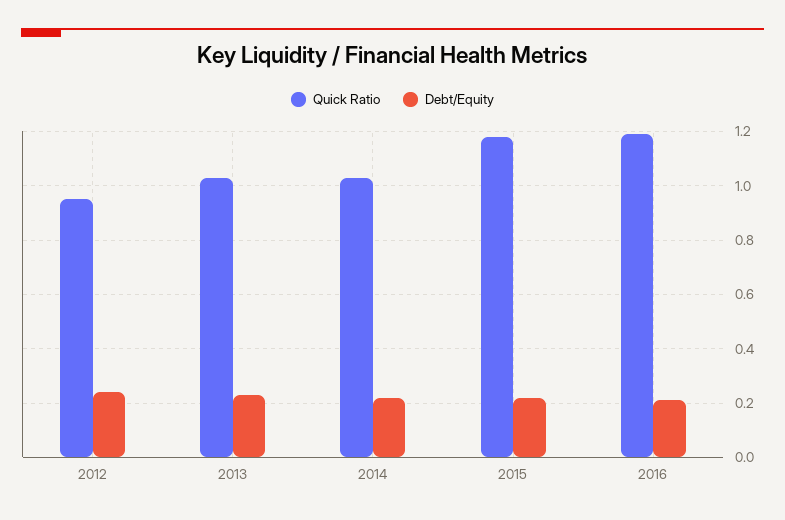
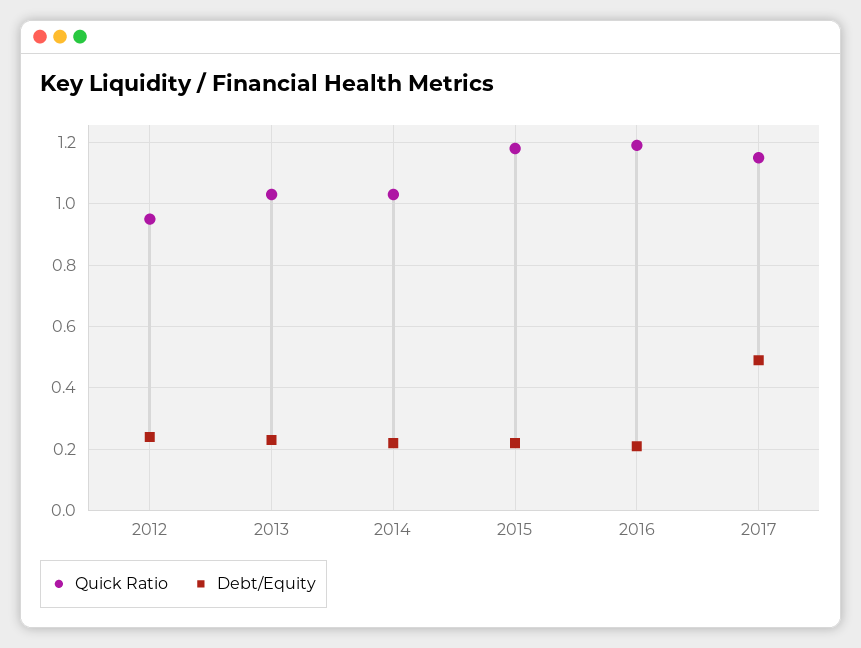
Quick Ratio, 2017: none -> 1.15
Debt/Equity, 2017: none -> 0.5

